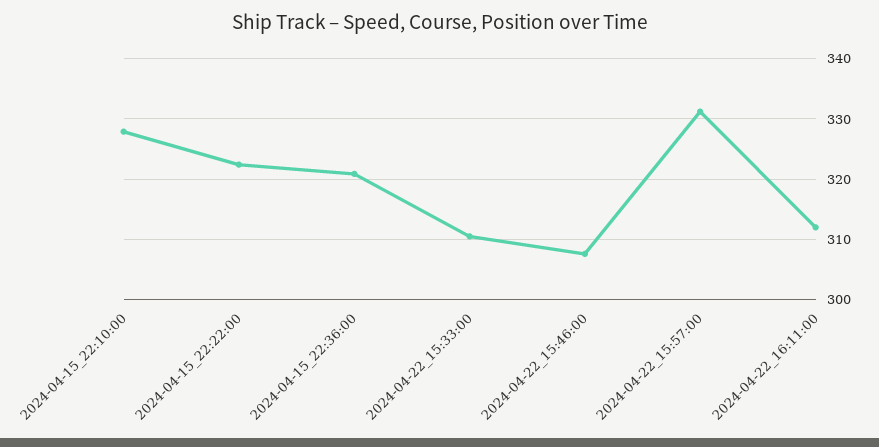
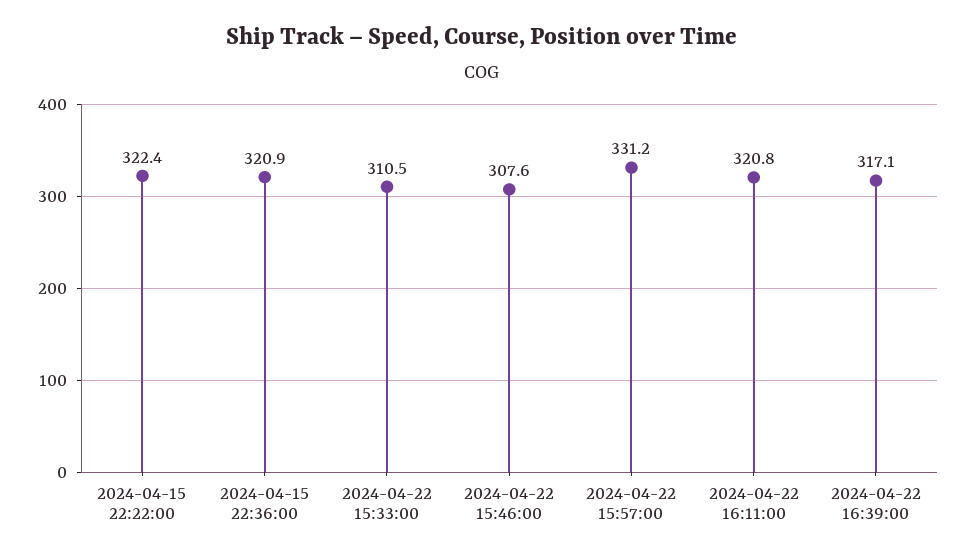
2024-04-15_22:10:00: 328 -> none
2024-04-22_16:11:00: 312 -> 320.8
2024-04-22 16:39:00: none -> 317.1

